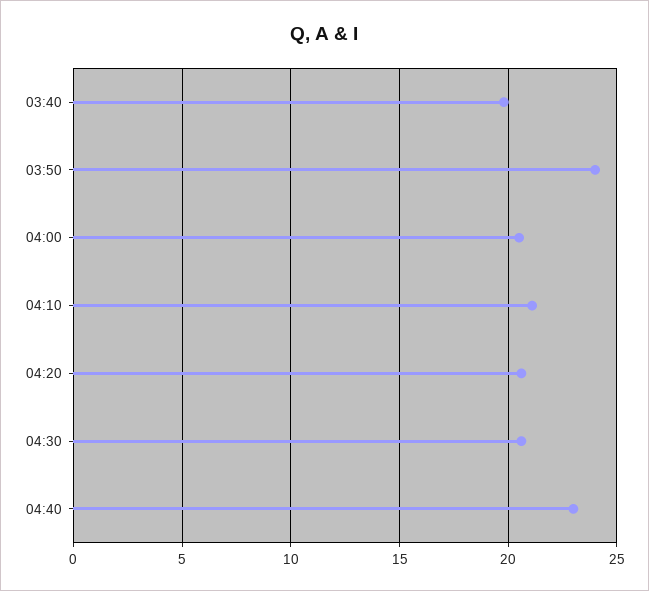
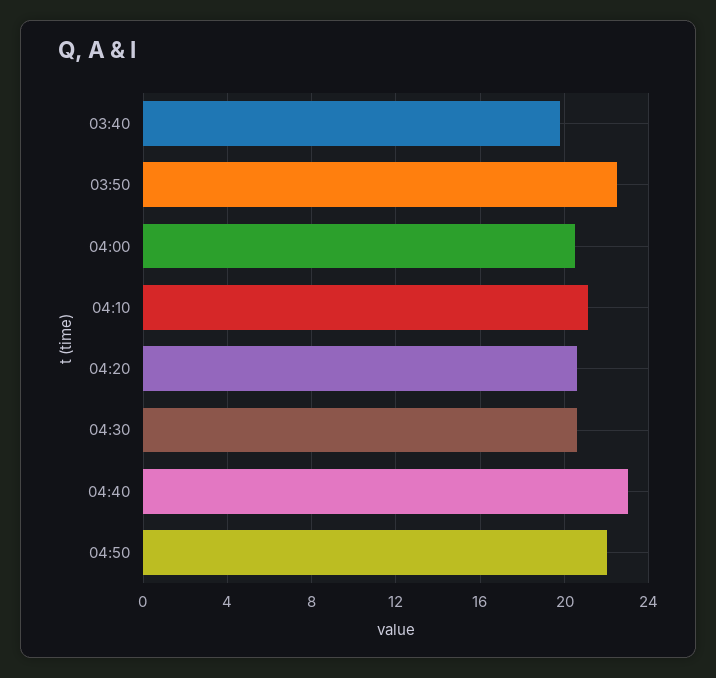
03:50: 24 -> 22.5
04:50: none -> 22

